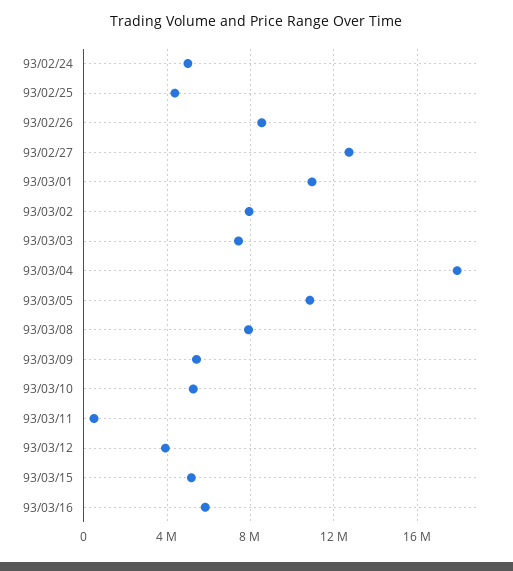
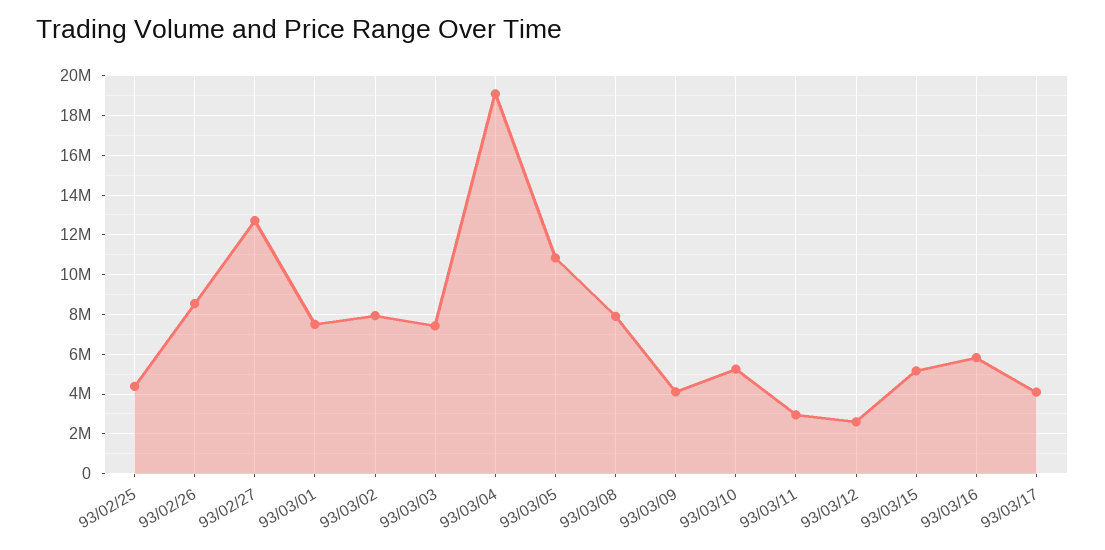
93/02/24: 5000000 -> none
93/03/01: 11000000 -> 7500000
93/03/04: 18000000 -> 19000000
93/03/09: 5500000 -> 4000000
93/03/11: 500000 -> 3000000
93/03/12: 4000000 -> 2500000
93/03/17: none -> 4000000

